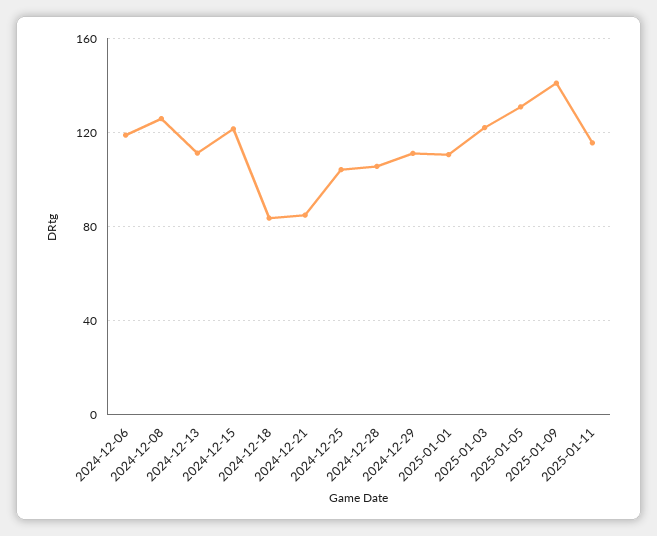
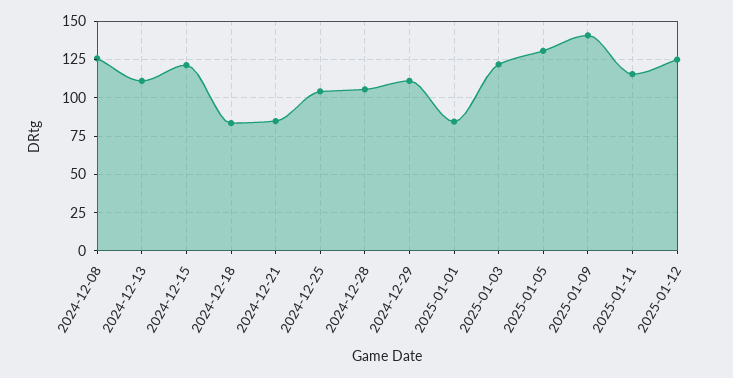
2024-12-06: 120 -> none
2025-01-01: 110 -> 85
2025-01-12: none -> 125

